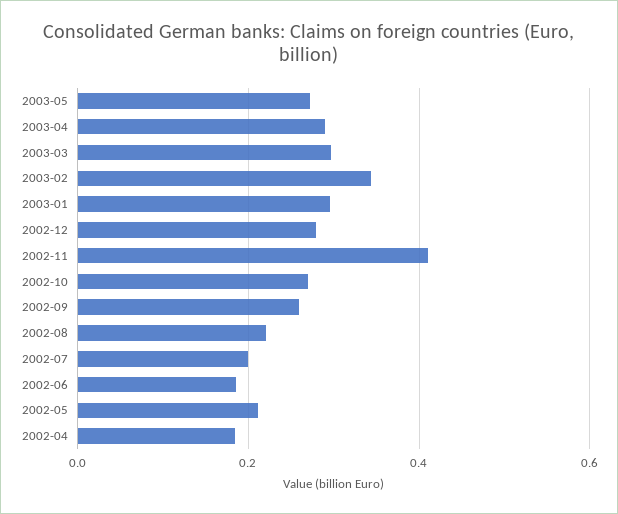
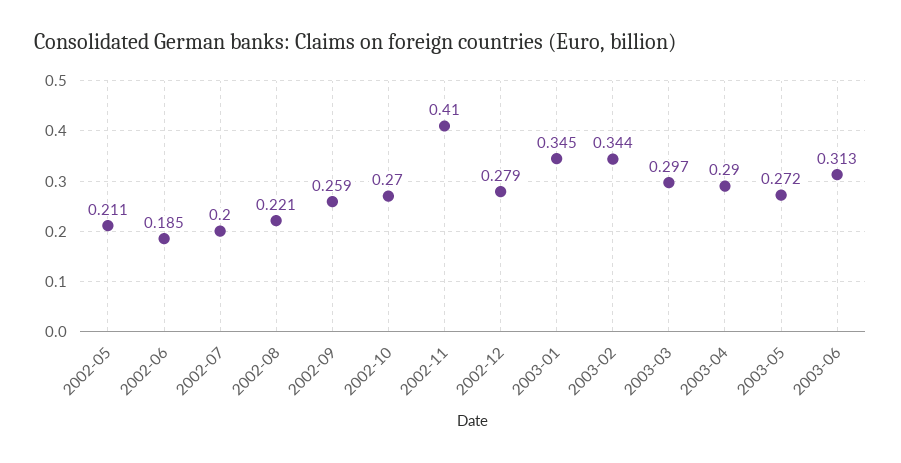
2003-01: 0.3 -> 0.345
2002-04: 0.18 -> none
2003-06: none -> 0.313

